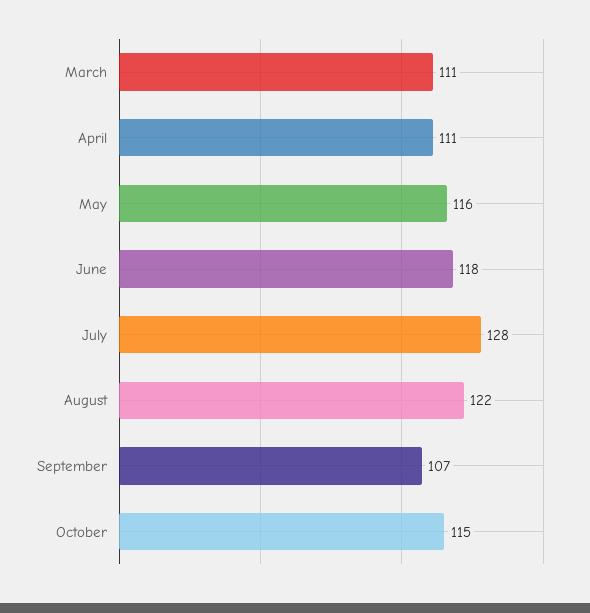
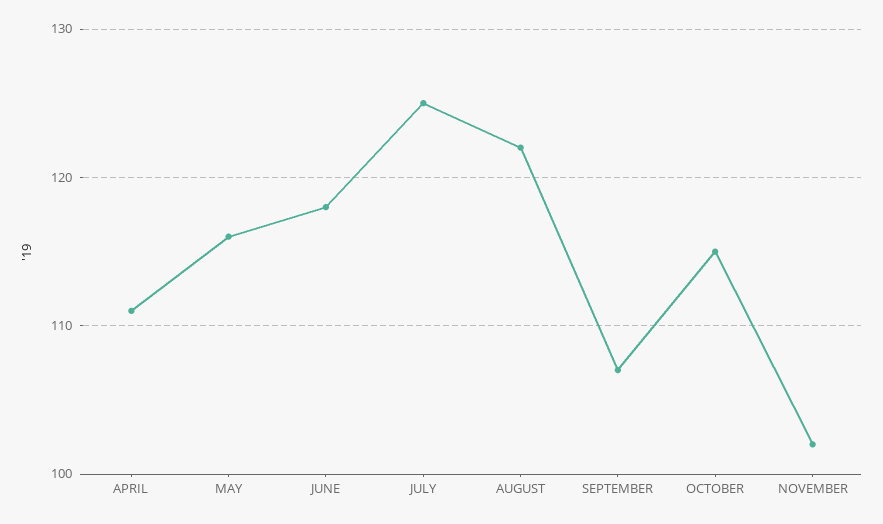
March: 111 -> none
July: 128 -> 125
NOVEMBER: none -> 102

